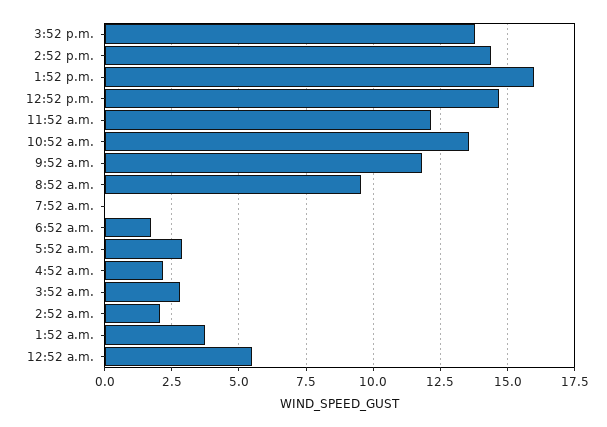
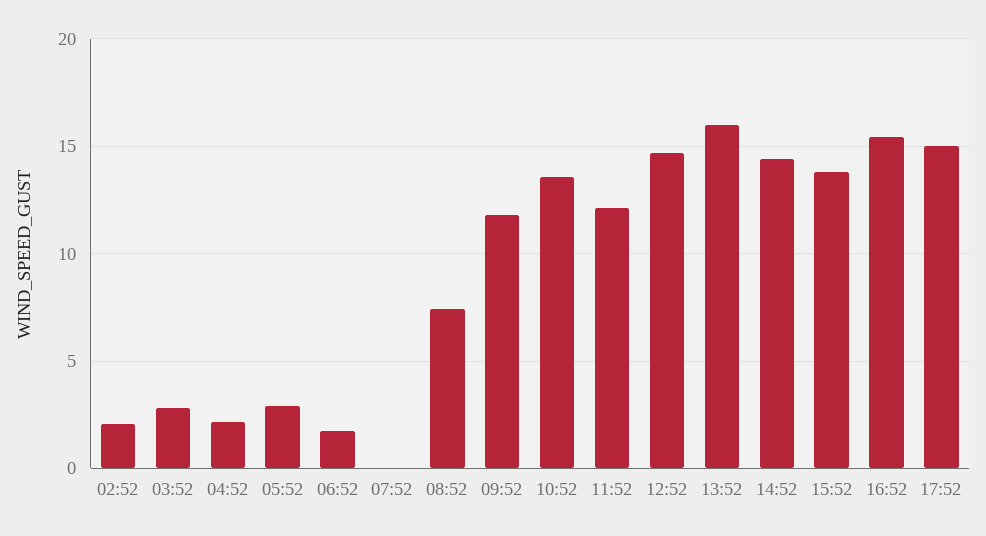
8:52 a.m.: 9.5 -> 7.5
1:52 a.m.: 3.75 -> none
12:52 a.m.: 5.5 -> none
16:52: none -> 15.5
17:52: none -> 15

